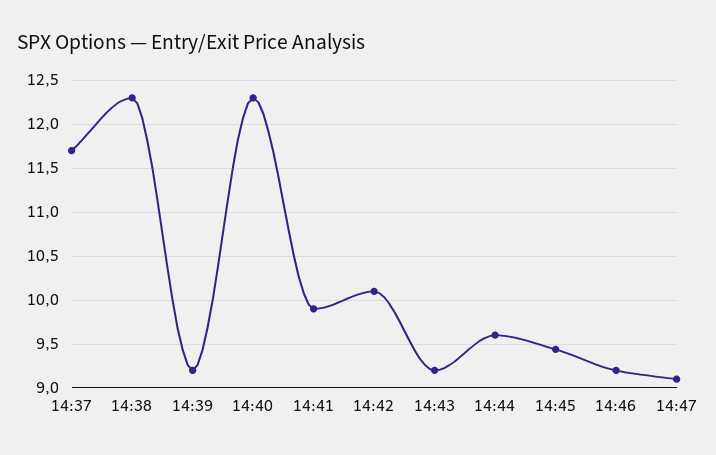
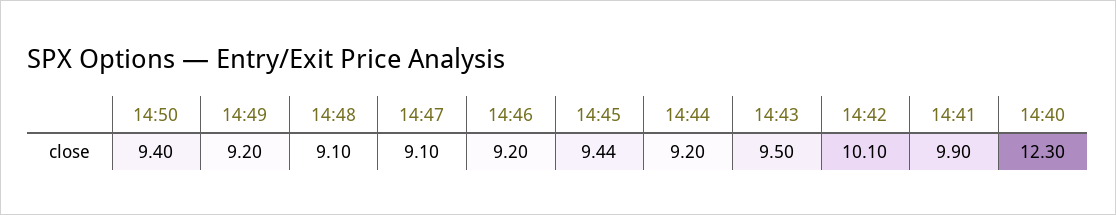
14:37: 11.7 -> none
14:38: 12.3 -> none
14:39: 9.2 -> none
14:43: 9.2 -> 9.5
14:44: 9.6 -> 9.2
14:50: none -> 9.4
14:49: none -> 9.2
14:48: none -> 9.1

